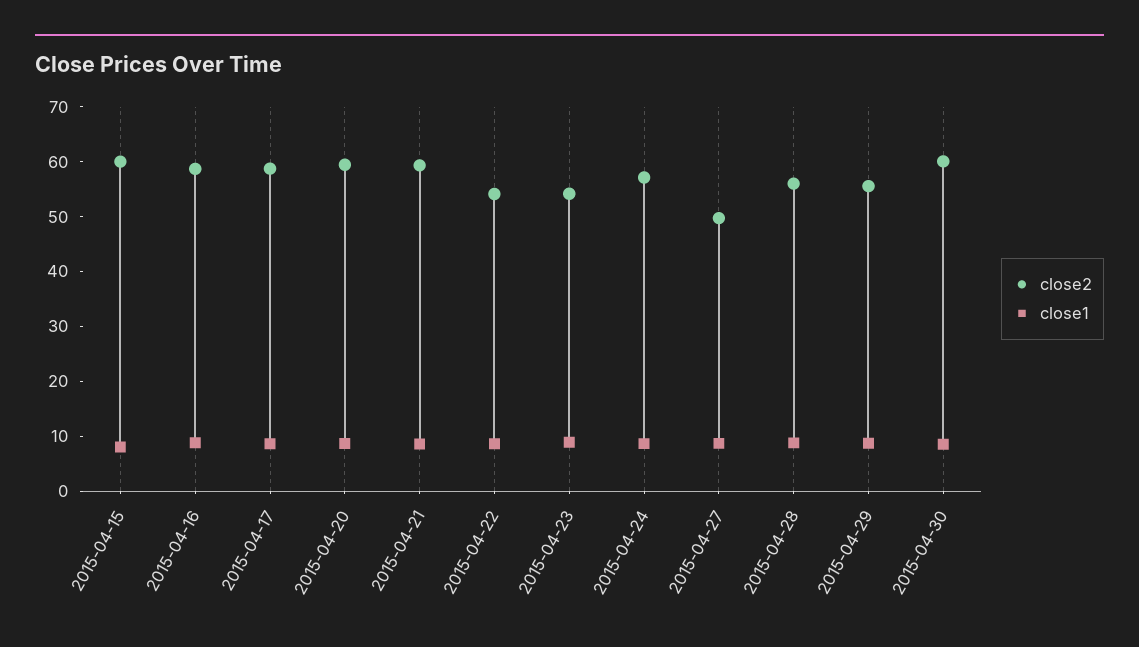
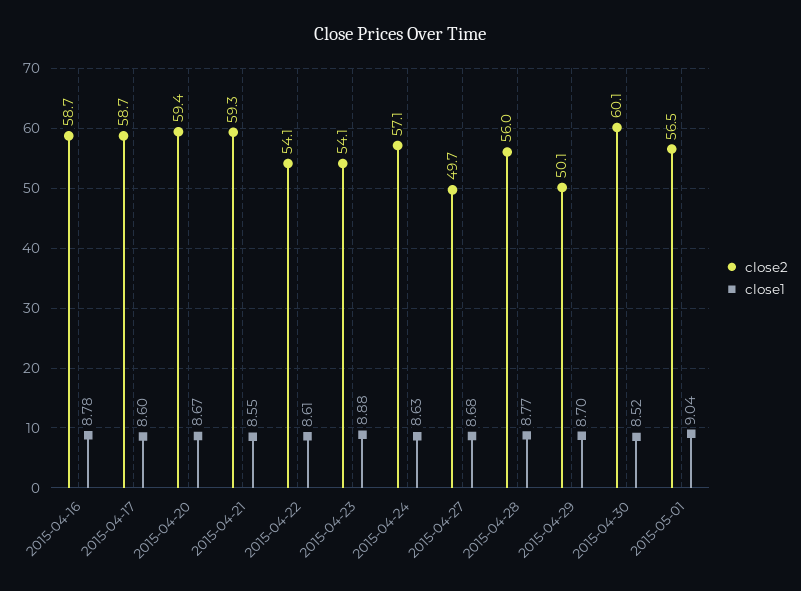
close2, 2015-04-15: 60 -> none
close1, 2015-04-15: 8 -> none
close2, 2015-04-29: 56 -> 50.1
close2, 2015-05-01: none -> 56.5
close1, 2015-05-01: none -> 9.04

